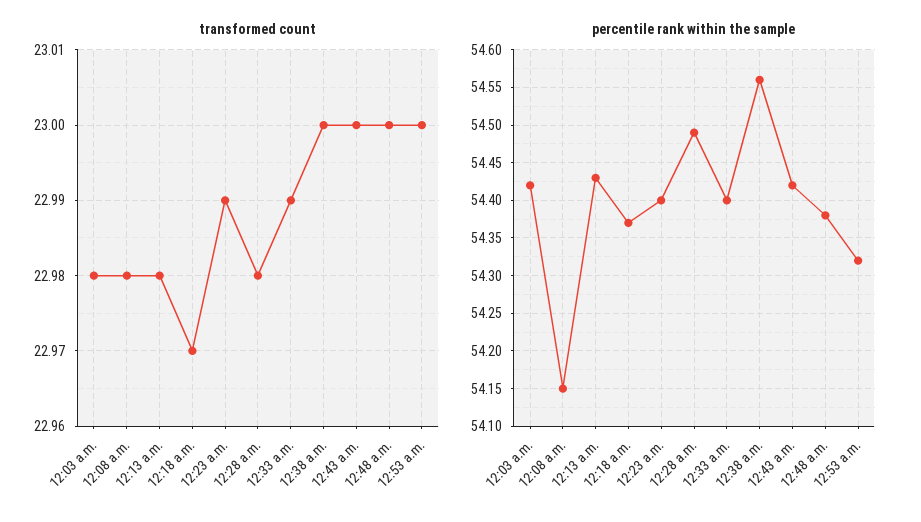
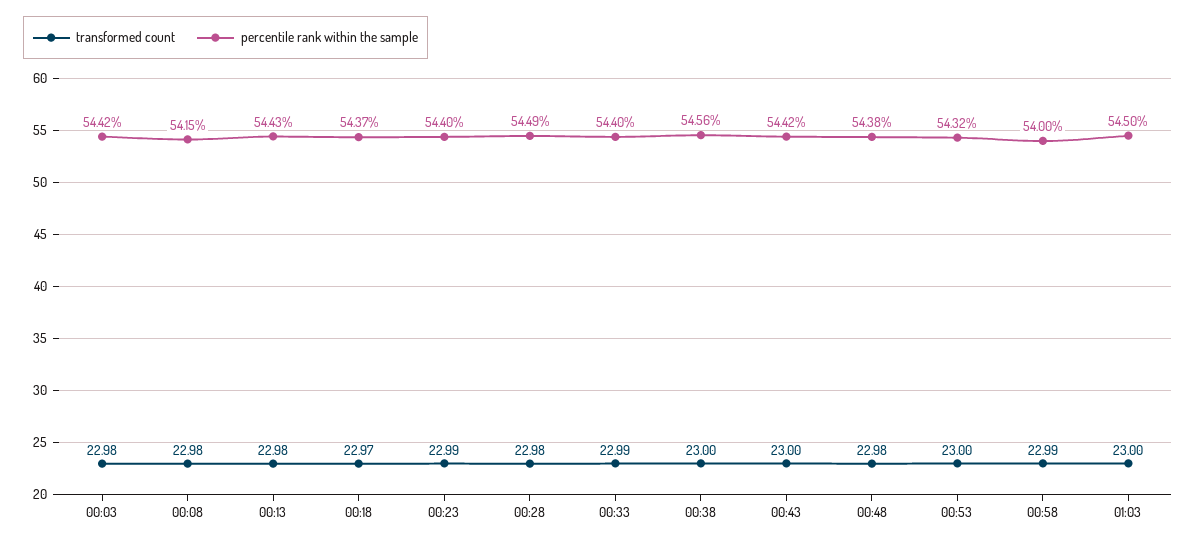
transformed count, 12:48 a.m.: 23 -> 22.98
transformed count, 00:58: none -> 22.99
percentile rank within the sample, 00:58: none -> 54
transformed count, 01:03: none -> 23
percentile rank within the sample, 01:03: none -> 54.5

